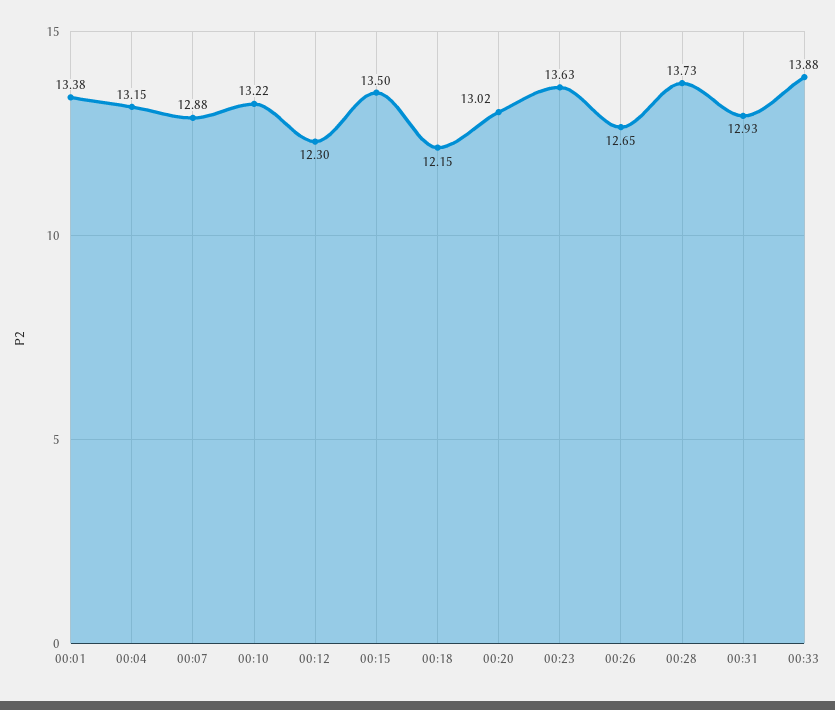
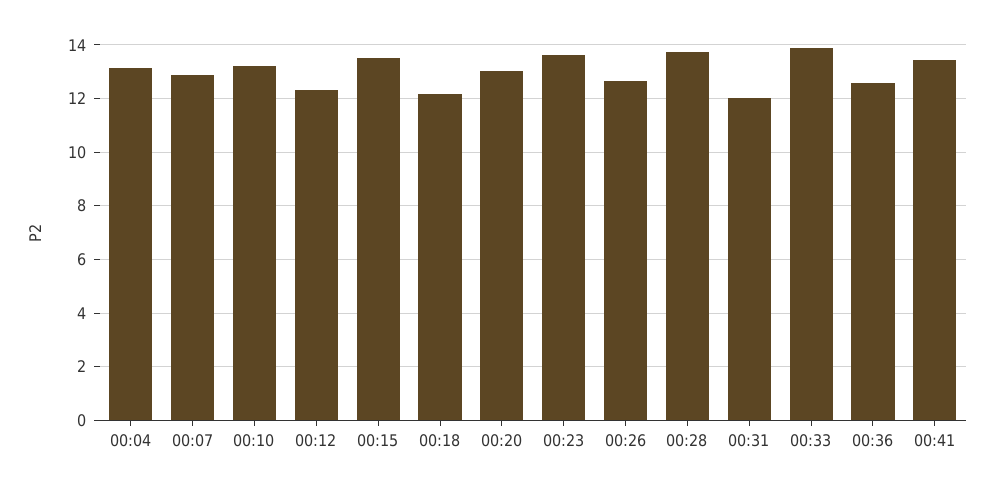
00:01: 13.38 -> none
00:31: 12.93 -> 12
00:36: none -> 12.5
00:41: none -> 13.5

